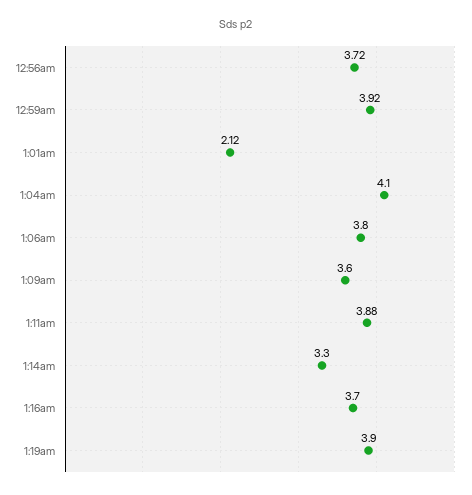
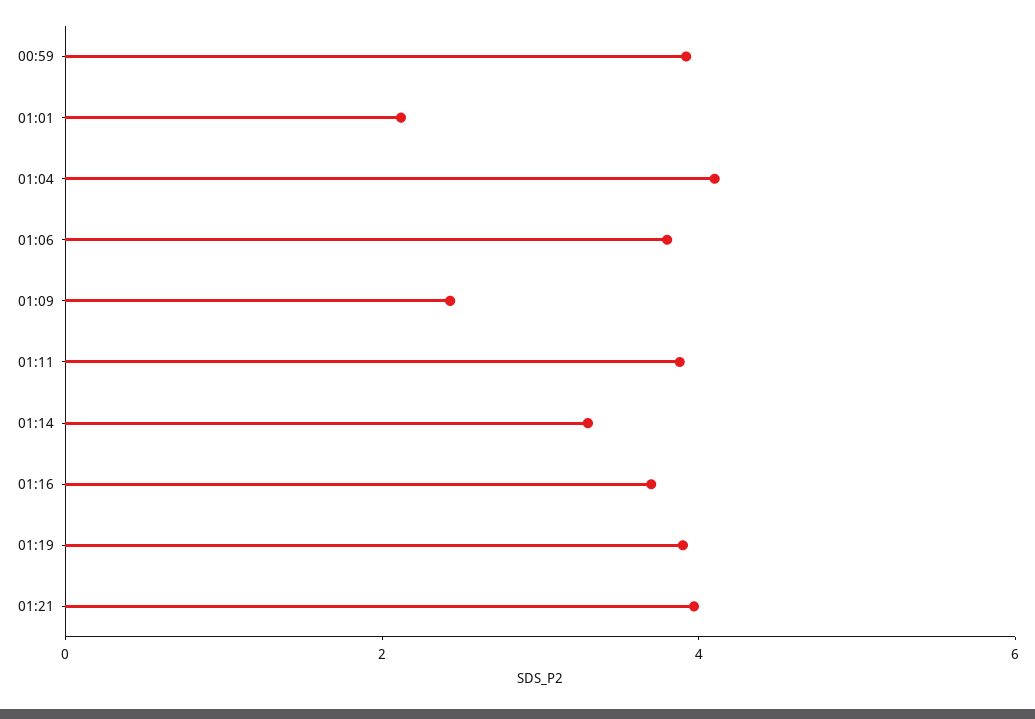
12:56am: 3.72 -> none
1:09am: 3.6 -> 2.5
01:21: none -> 4

